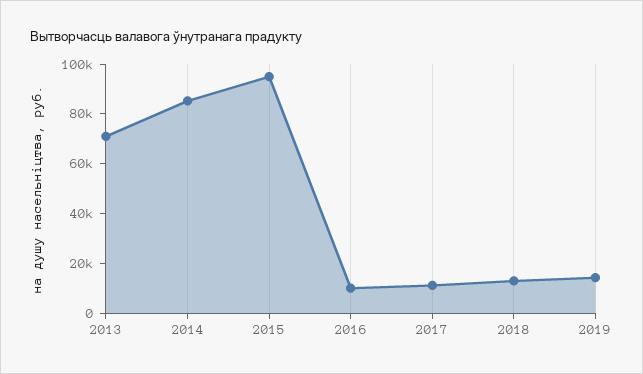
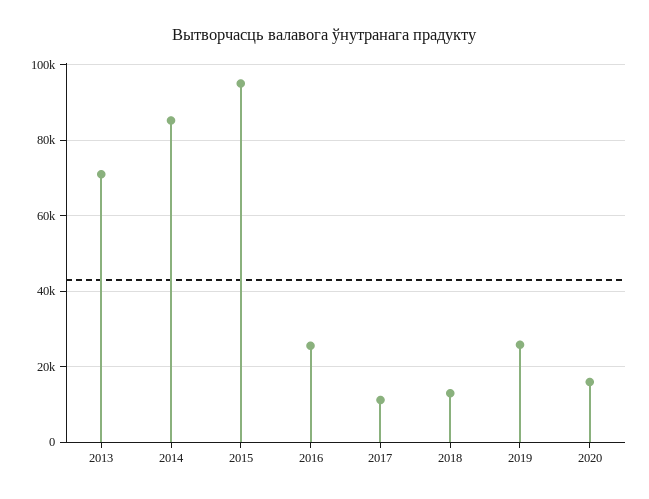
2016: 10000 -> 26000
2019: 15000 -> 26000
2020: none -> 16000

